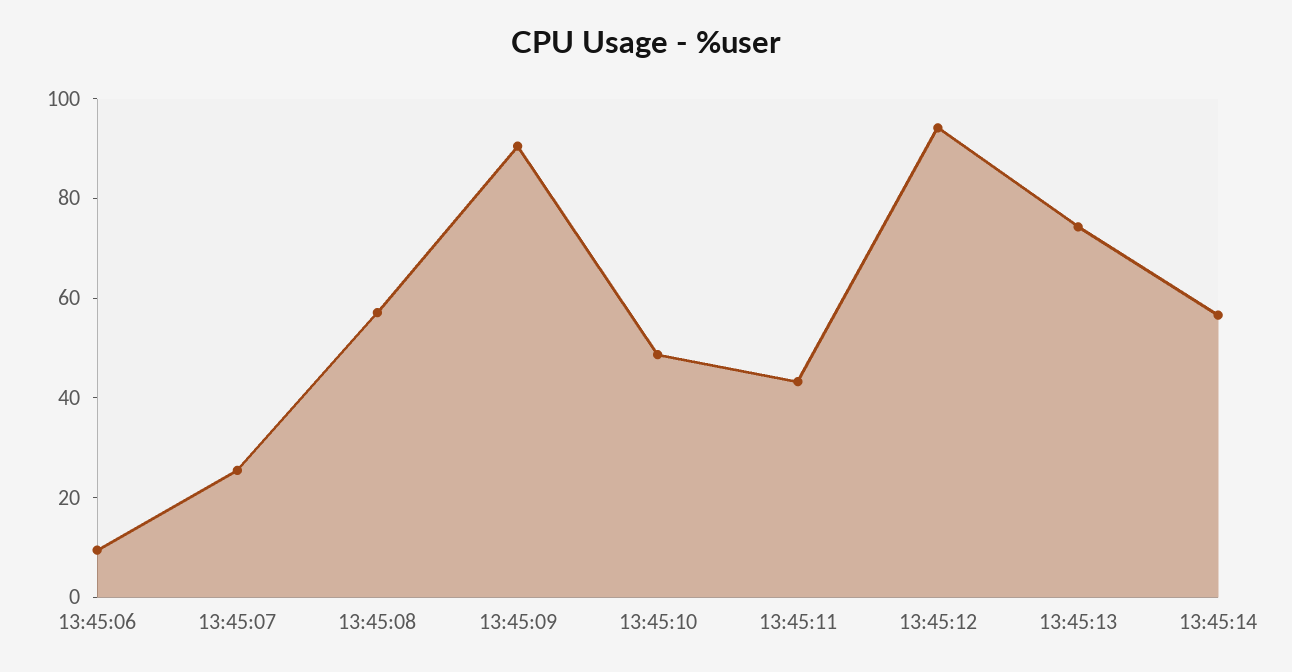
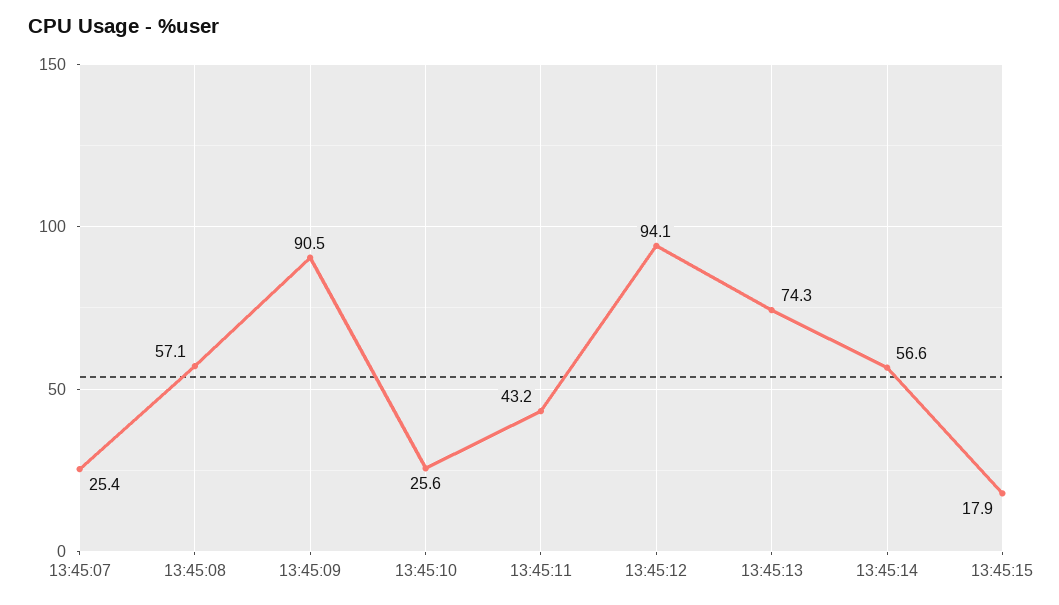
13:45:06: 10 -> none
13:45:10: 50 -> 25.6
13:45:15: none -> 17.9

